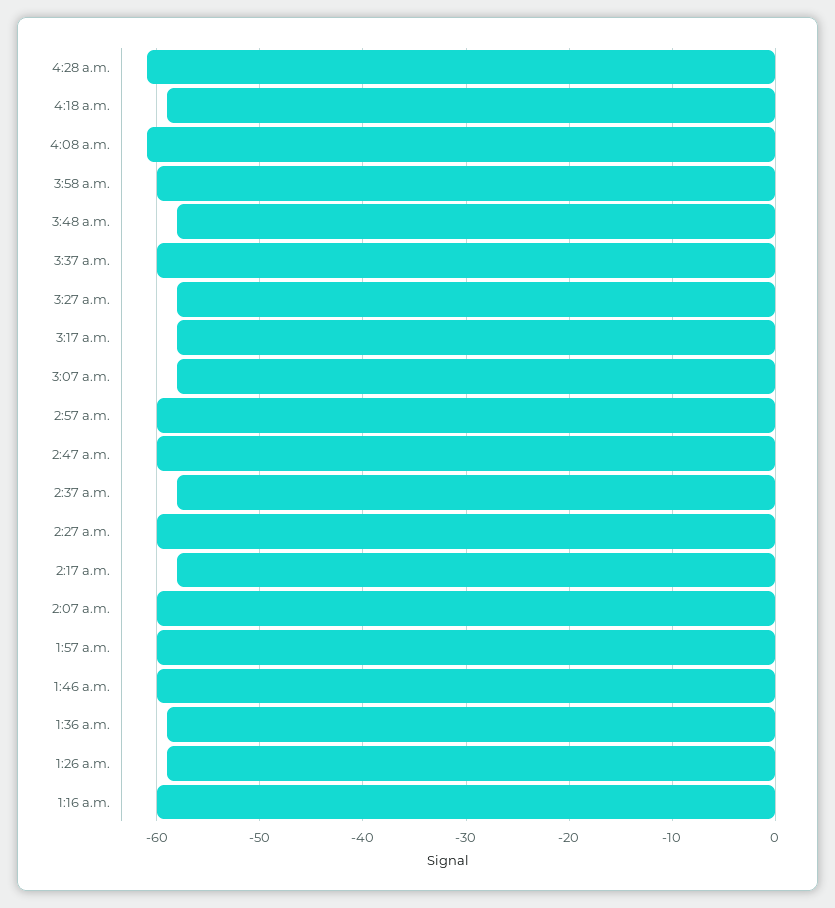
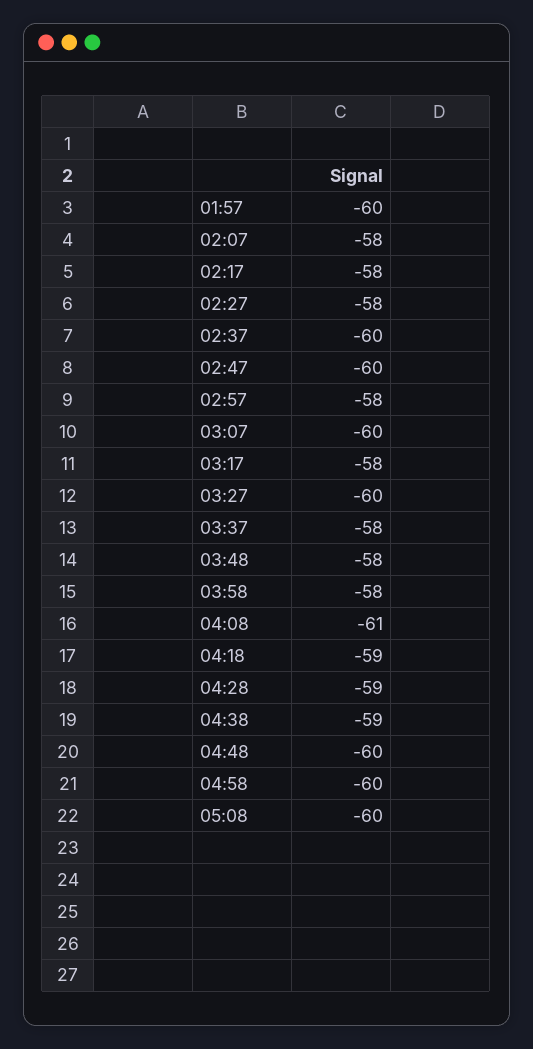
4:28 a.m.: -61 -> -59
3:58 a.m.: -60 -> -58
3:37 a.m.: -60 -> -58
3:27 a.m.: -58 -> -60
3:07 a.m.: -58 -> -60
2:57 a.m.: -60 -> -58
2:37 a.m.: -58 -> -60
2:27 a.m.: -60 -> -58
2:07 a.m.: -60 -> -58
1:46 a.m.: -60 -> none
1:36 a.m.: -59 -> none
1:26 a.m.: -59 -> none
1:16 a.m.: -60 -> none
04:38: none -> -59
04:48: none -> -60
04:58: none -> -60
05:08: none -> -60

